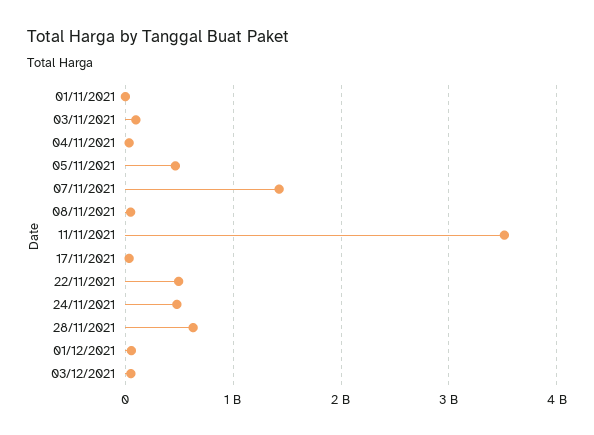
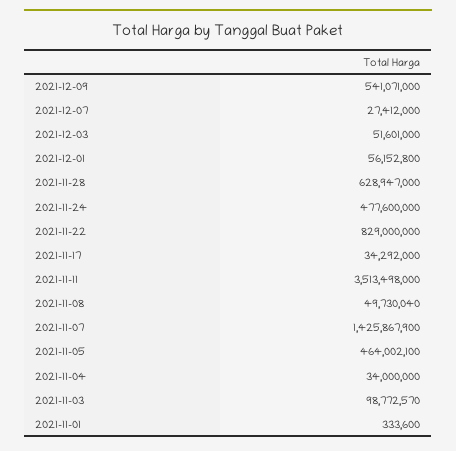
22/11/2021: 500000000 -> 829000000
2021-12-09: none -> 541071000
2021-12-07: none -> 27412000

